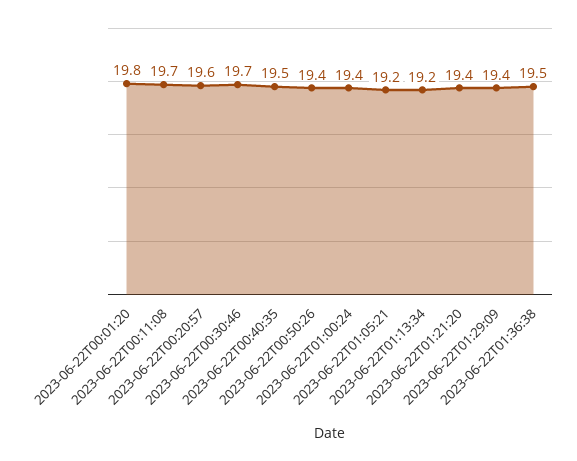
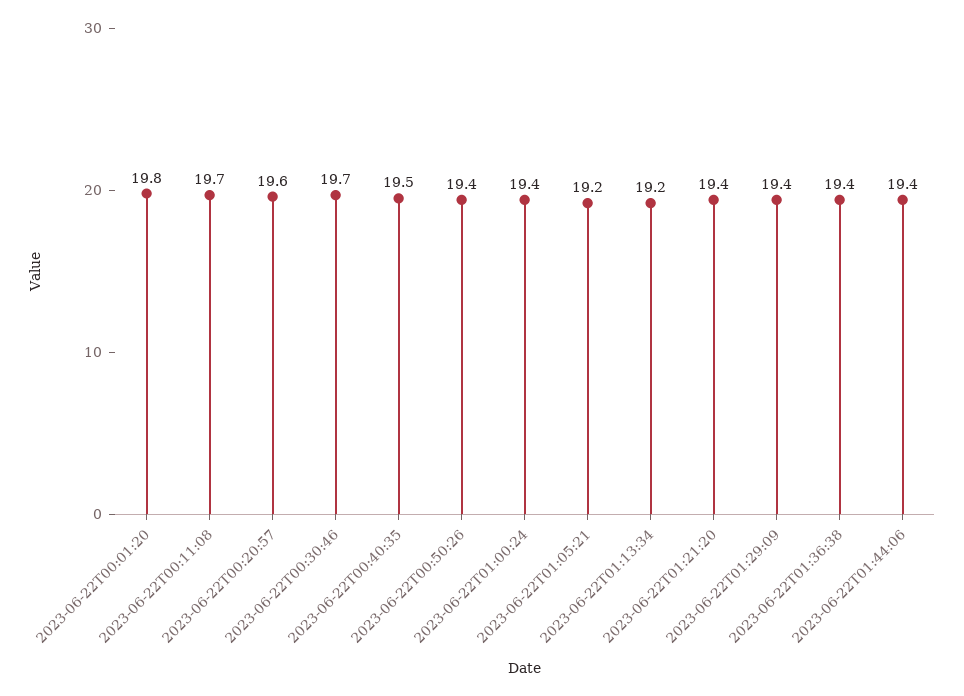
2023-06-22T01:36:38: 19.5 -> 19.4
2023-06-22T01:44:06: none -> 19.4

